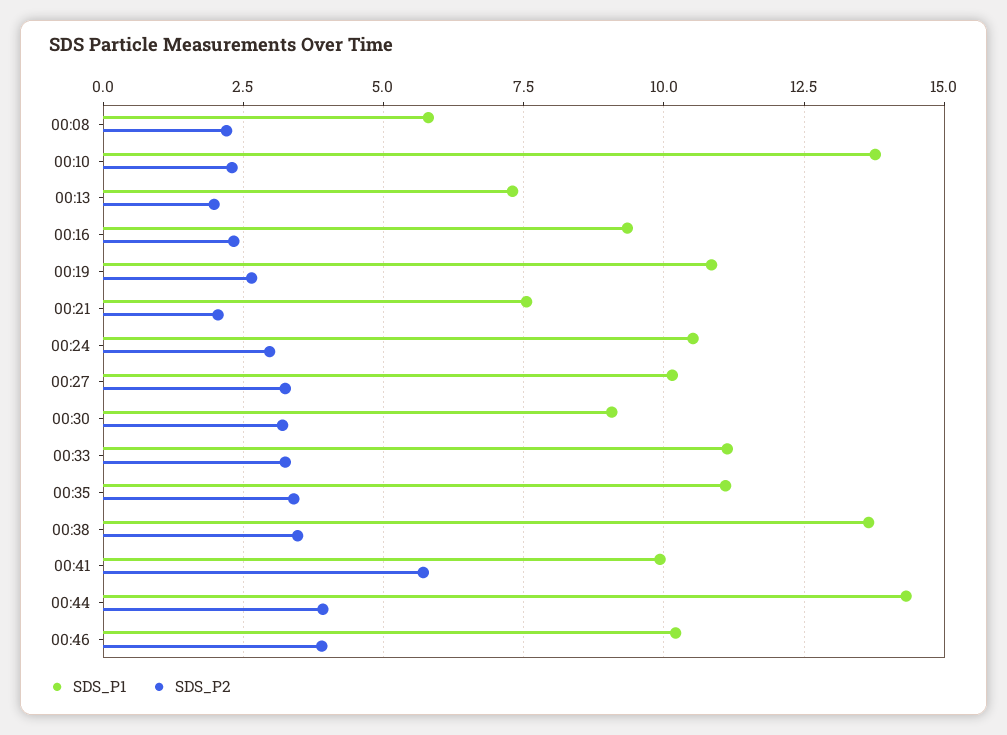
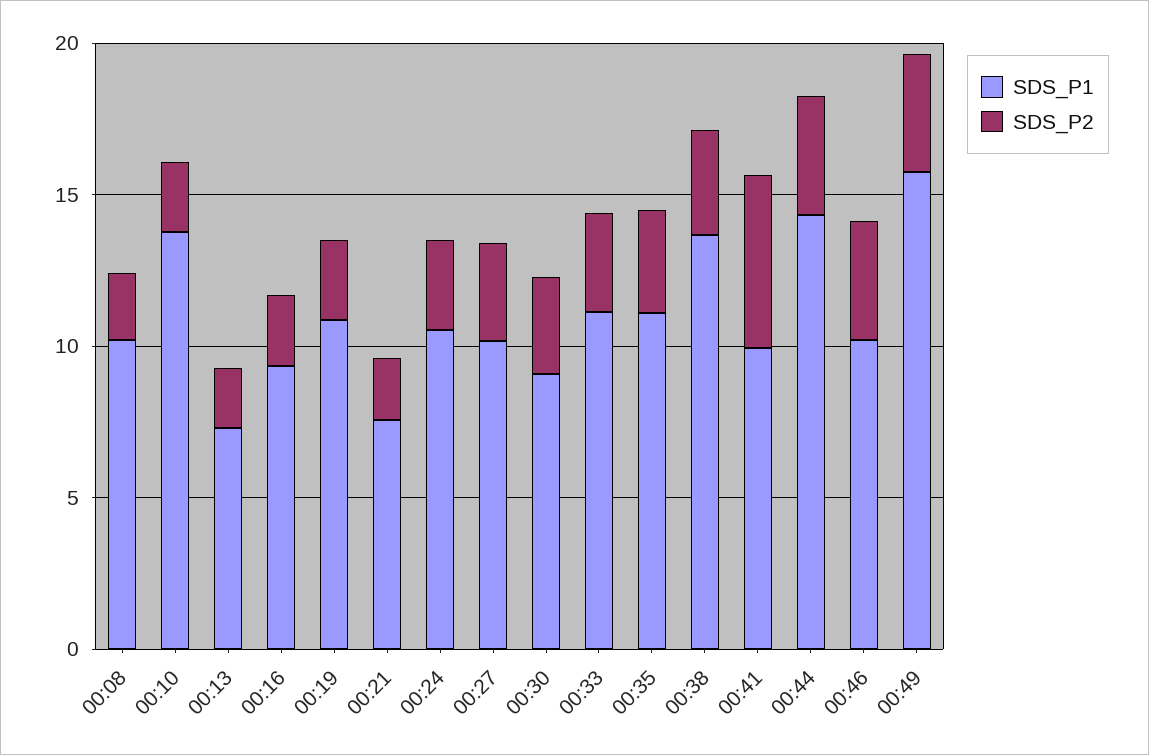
SDS_P1, 00:08: 5.75 -> 10
SDS_P1, 00:49: none -> 16
SDS_P2, 00:49: none -> 4

